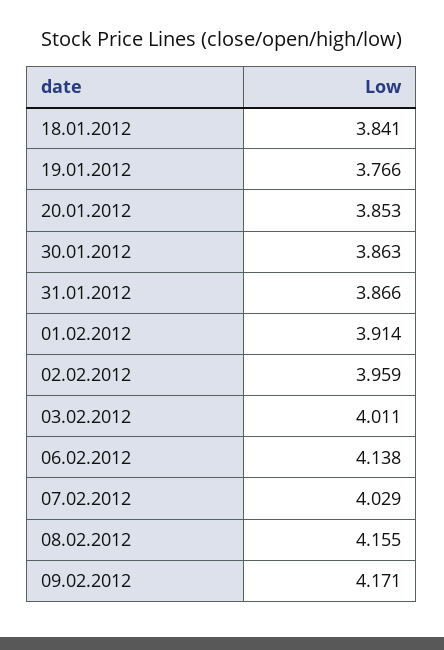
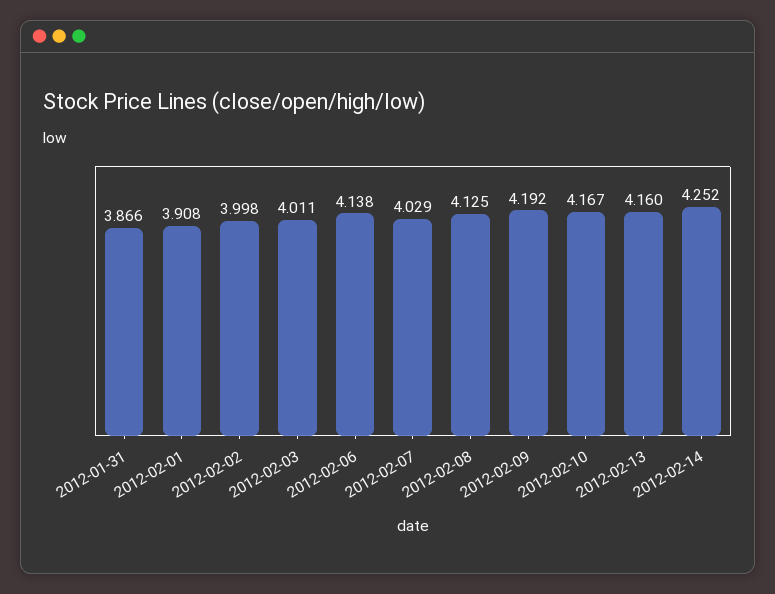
18.01.2012: 3.841 -> none
19.01.2012: 3.766 -> none
20.01.2012: 3.853 -> none
30.01.2012: 3.863 -> none
01.02.2012: 3.914 -> 3.908
02.02.2012: 3.959 -> 3.998
08.02.2012: 4.155 -> 4.125
09.02.2012: 4.171 -> 4.192
2012-02-10: none -> 4.167
2012-02-13: none -> 4.16
2012-02-14: none -> 4.252

